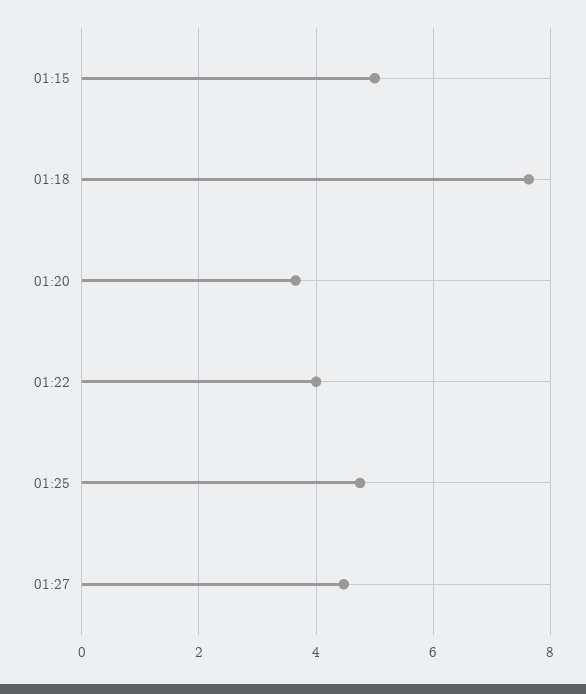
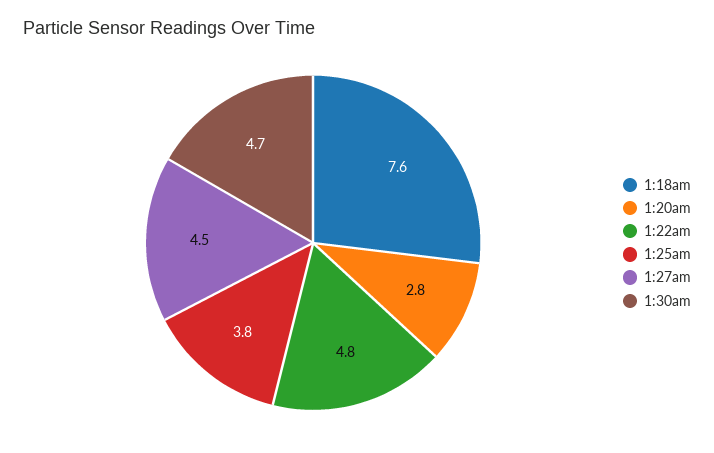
01:15: 5 -> none
01:20: 3.6 -> 2.8
01:22: 4 -> 4.8
01:25: 4.8 -> 3.8
1:30am: none -> 4.7

